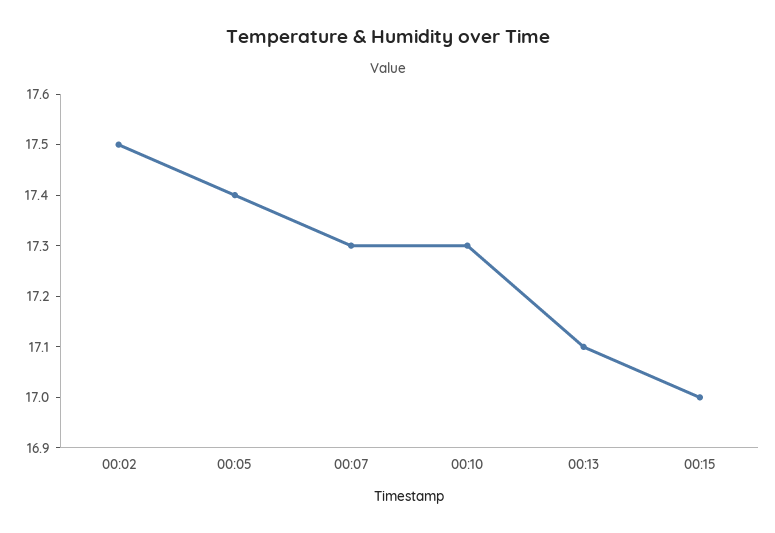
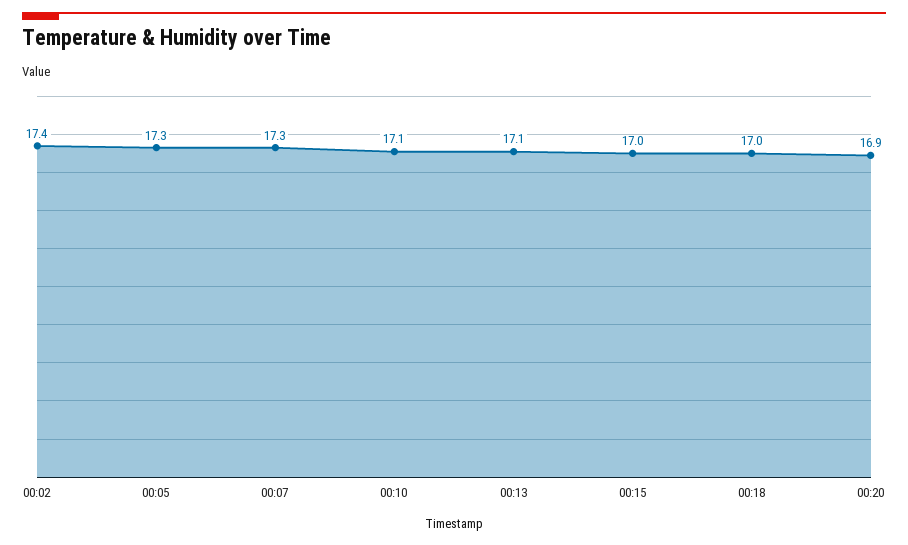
00:02: 17.5 -> 17.4
00:05: 17.4 -> 17.3
00:10: 17.3 -> 17.1
00:18: none -> 17
00:20: none -> 16.9

